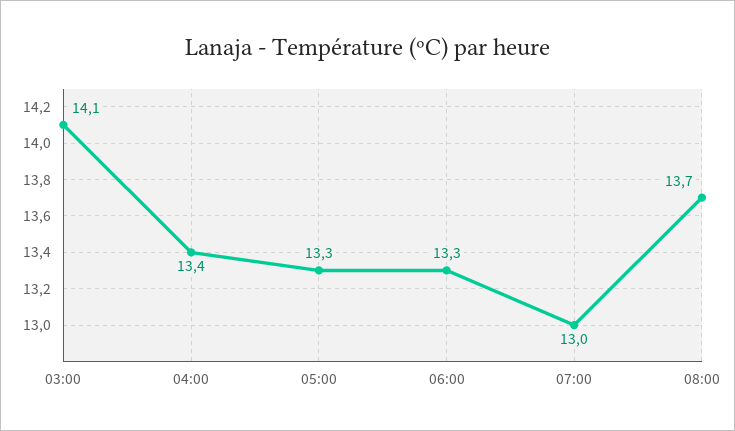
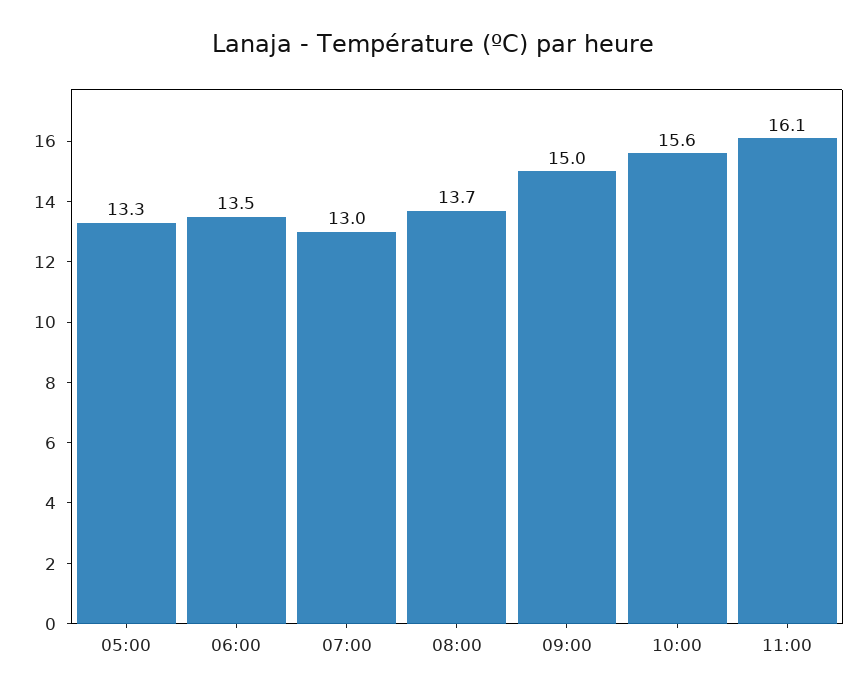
03:00: 14.1 -> none
04:00: 13.4 -> none
06:00: 13.3 -> 13.5
09:00: none -> 15
10:00: none -> 15.6
11:00: none -> 16.1

